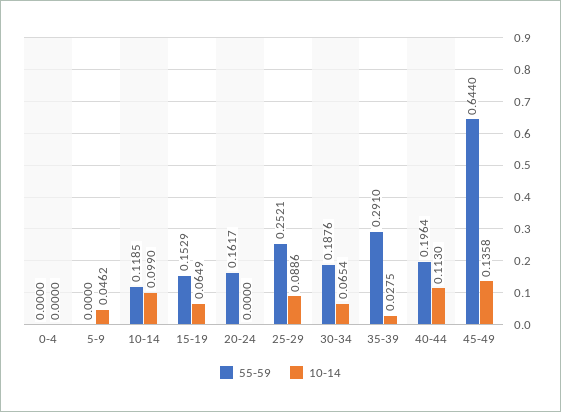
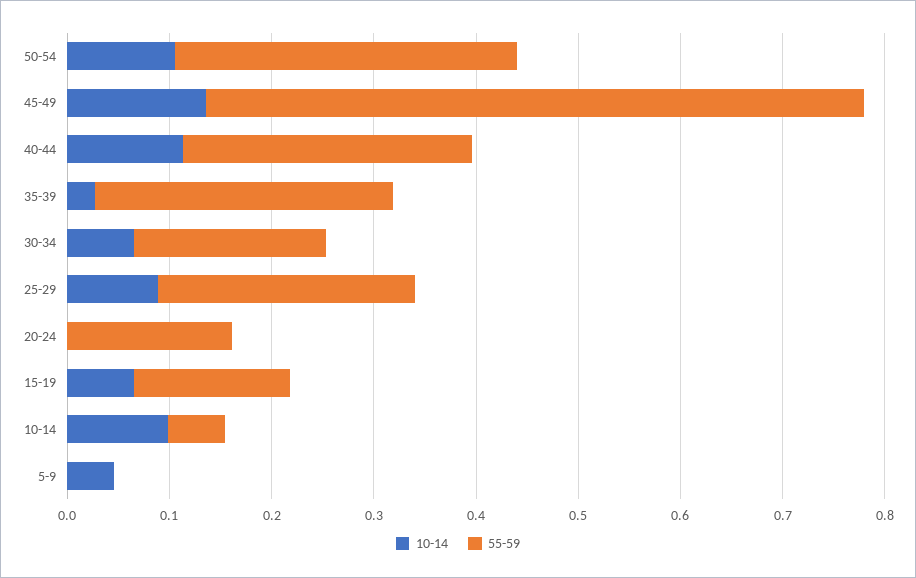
55-59, 0-4: 0 -> none
10-14, 0-4: 0 -> none
55-59, 10-14: 0.1185 -> 0.06
55-59, 40-44: 0.1964 -> 0.28
10-14, 50-54: none -> 0.1
55-59, 50-54: none -> 0.34

